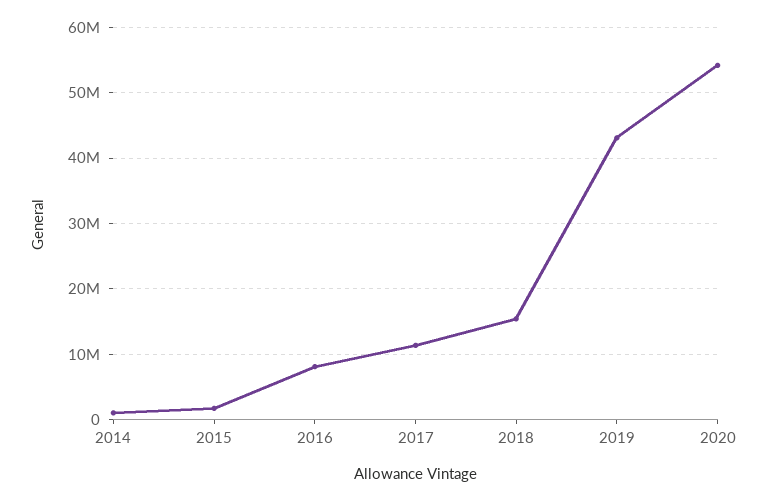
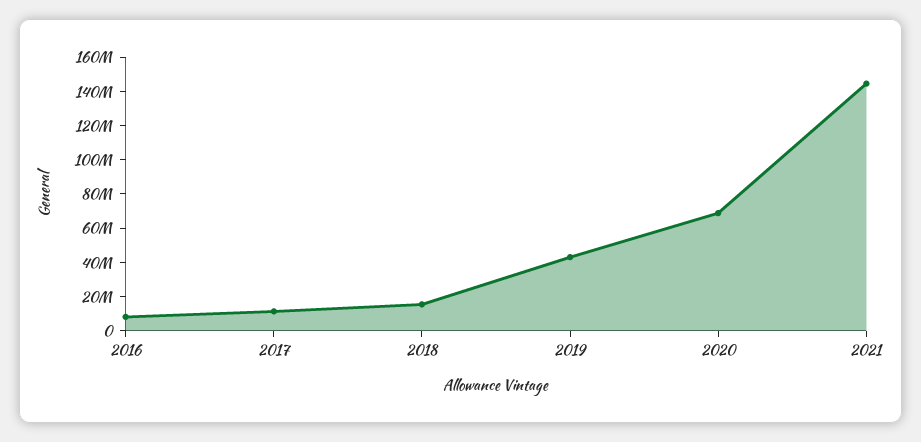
2014: 1000000 -> none
2015: 2000000 -> none
2020: 54000000 -> 70000000
2021: none -> 145000000

